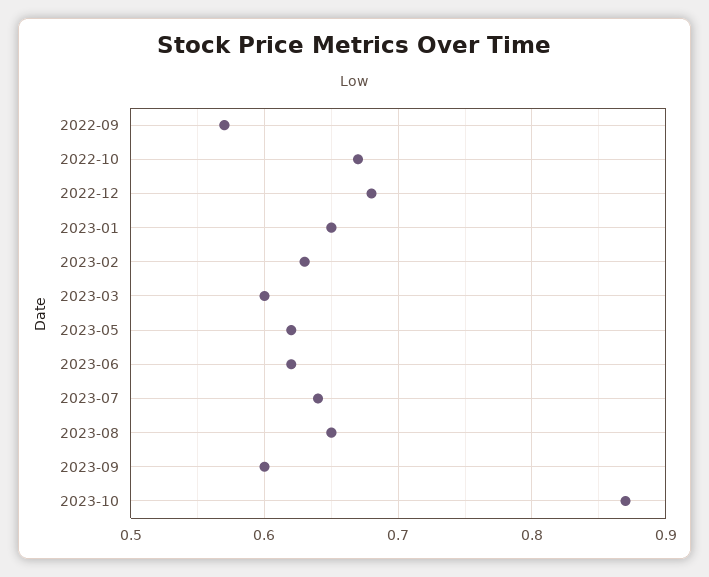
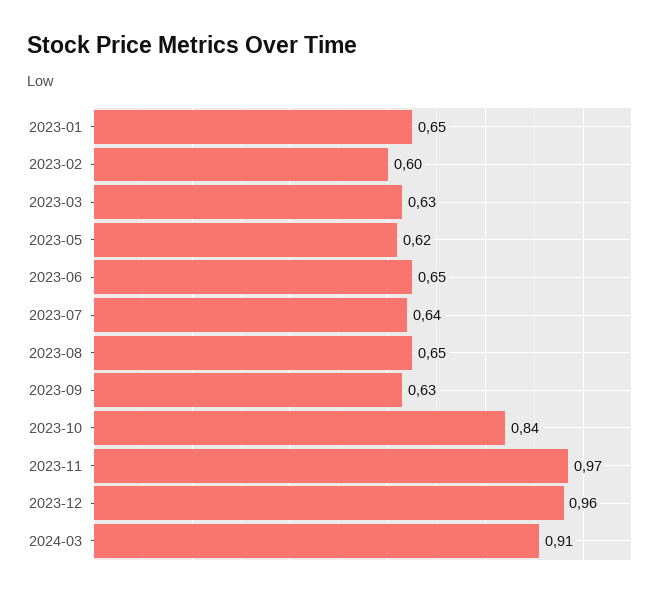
2022-09: 0.57 -> none
2022-10: 0.67 -> none
2022-12: 0.68 -> none
2023-02: 0.63 -> 0.6
2023-03: 0.6 -> 0.63
2023-06: 0.62 -> 0.65
2023-09: 0.6 -> 0.63
2023-10: 0.87 -> 0.84
2023-11: none -> 0.97
2023-12: none -> 0.96
2024-03: none -> 0.91

